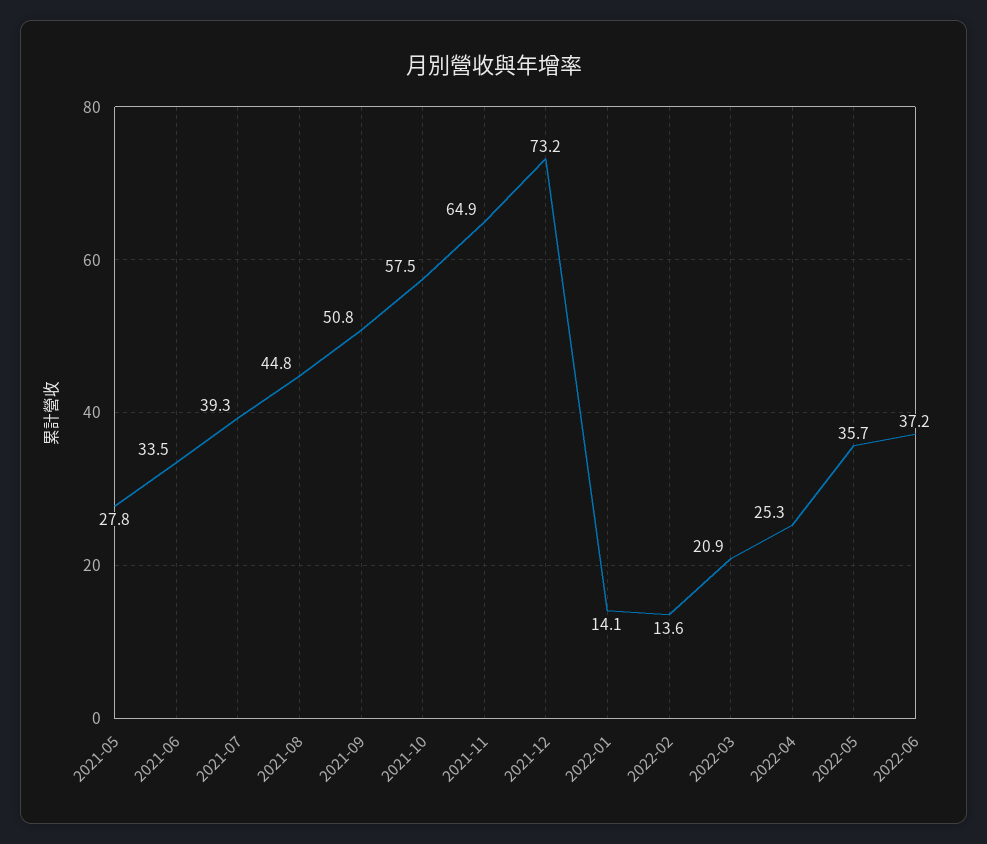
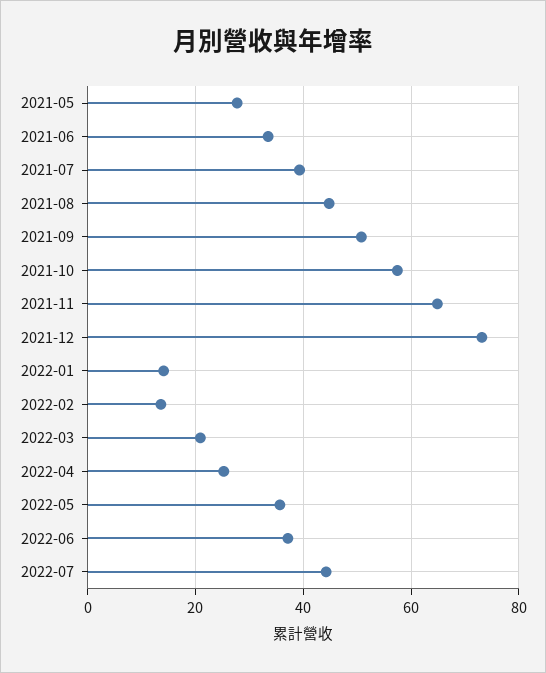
2022-07: none -> 44

